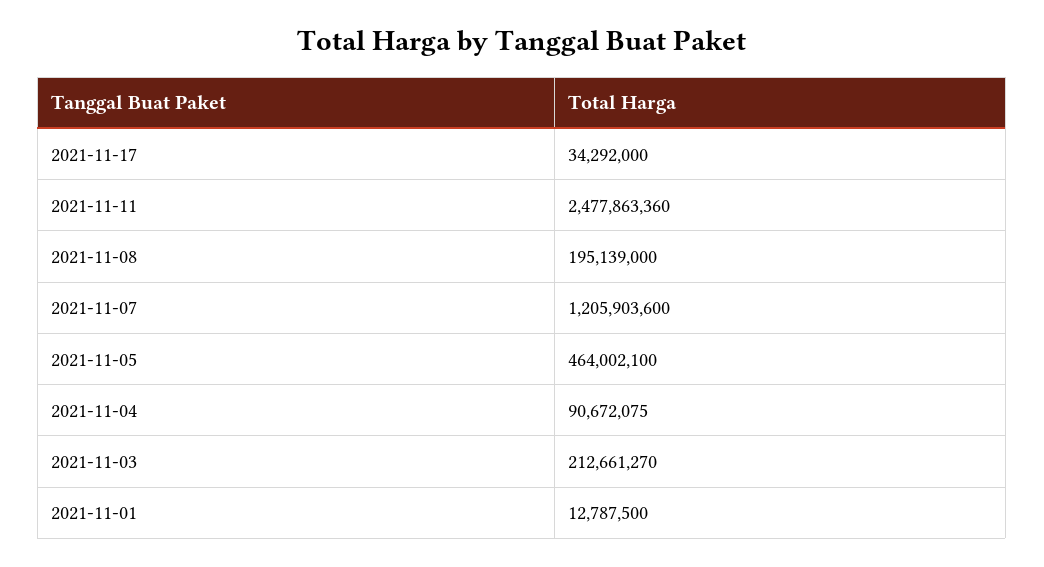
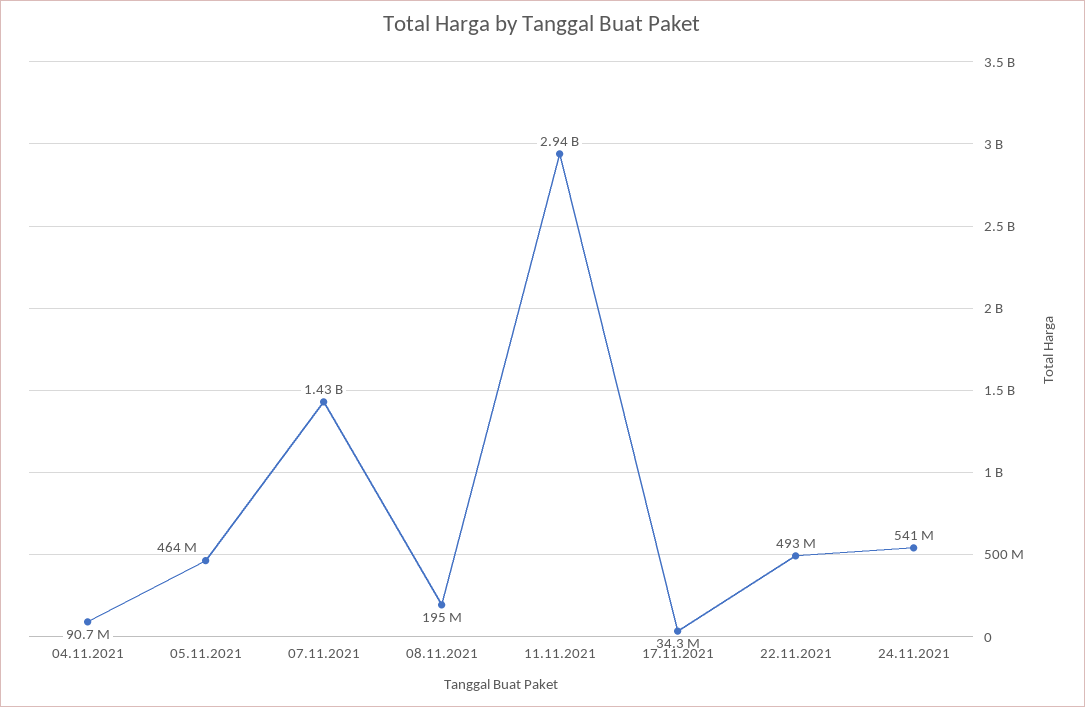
2021-11-11: 2477863360 -> 2940000000
2021-11-07: 1205903600 -> 1430000000
2021-11-03: 212661270 -> none
2021-11-01: 12787500 -> none
22.11.2021: none -> 493000000
24.11.2021: none -> 541000000

